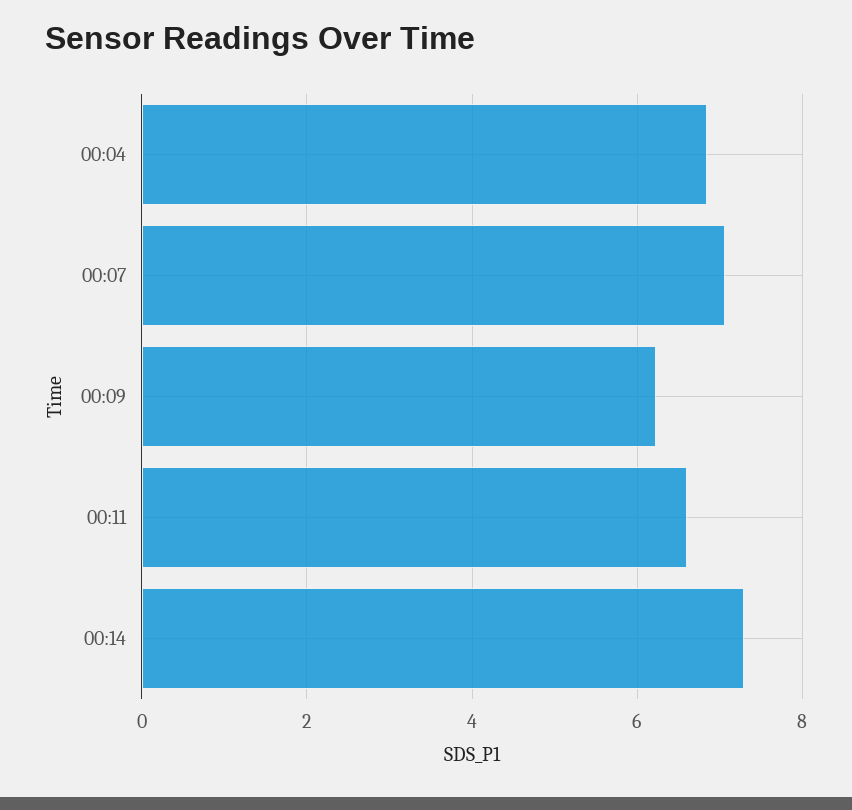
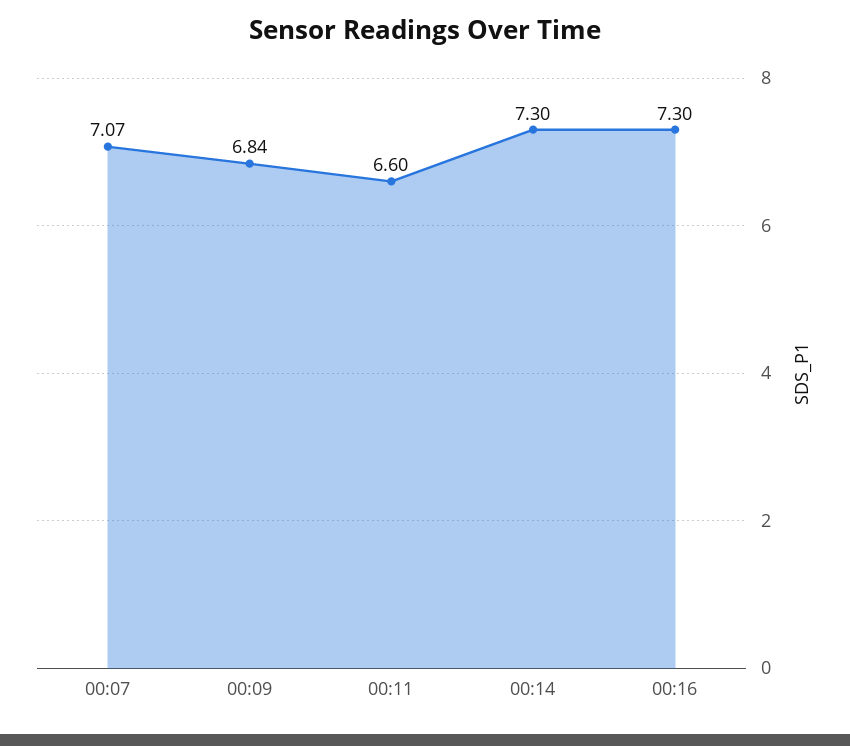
00:04: 6.8 -> none
00:09: 6.2 -> 6.84
00:16: none -> 7.3

